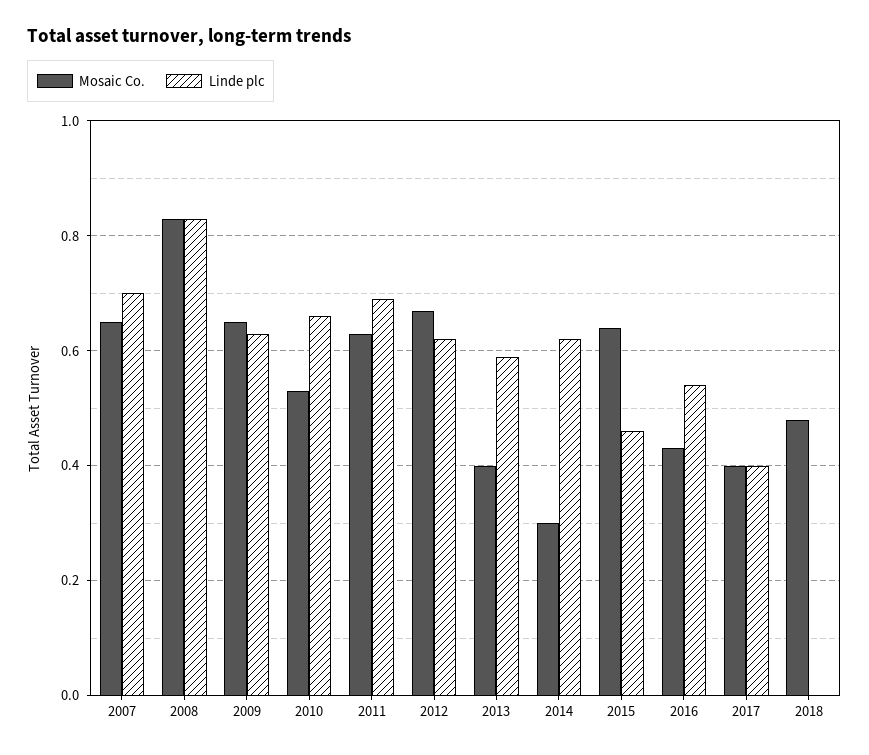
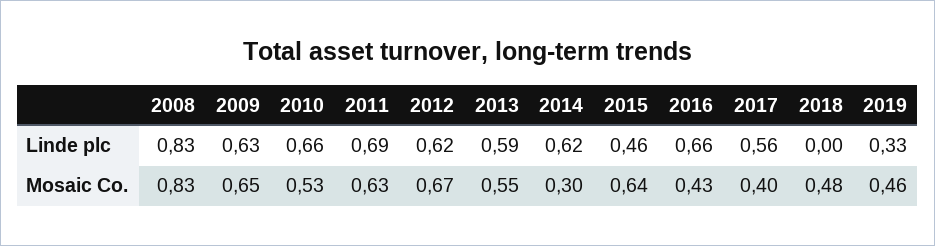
Mosaic Co., 2007: 0.65 -> none
Linde plc, 2007: 0.7 -> none
Mosaic Co., 2013: 0.4 -> 0.55
Linde plc, 2016: 0.55 -> 0.66
Linde plc, 2017: 0.4 -> 0.56
Linde plc, 2019: none -> 0.33
Mosaic Co., 2019: none -> 0.46

